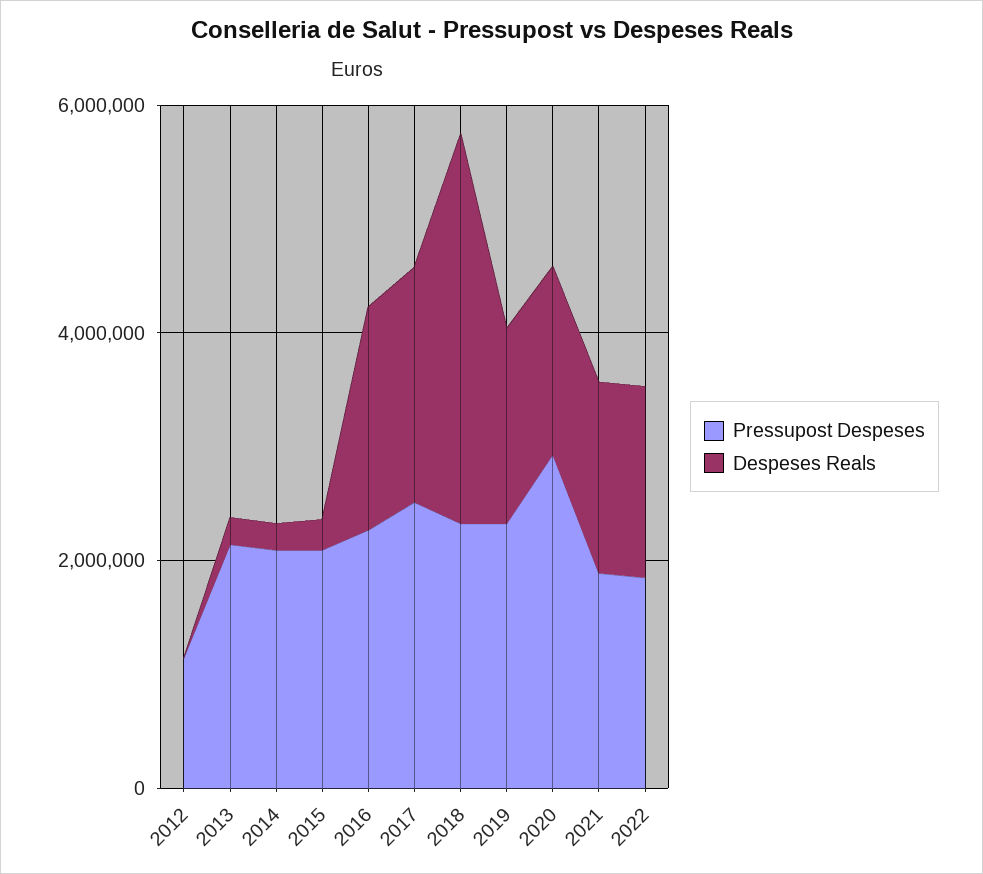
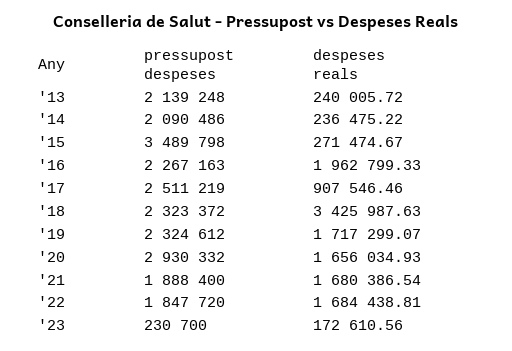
Pressupost Despeses, 2012: 1000000 -> none
Despeses Reals, 2012: 0 -> none
Pressupost Despeses, 2015: 2000000 -> 3489798
Despeses Reals, 2017: 2000000 -> 907546.46
Pressupost Despeses, '23: none -> 230700
Despeses Reals, '23: none -> 172610.56

